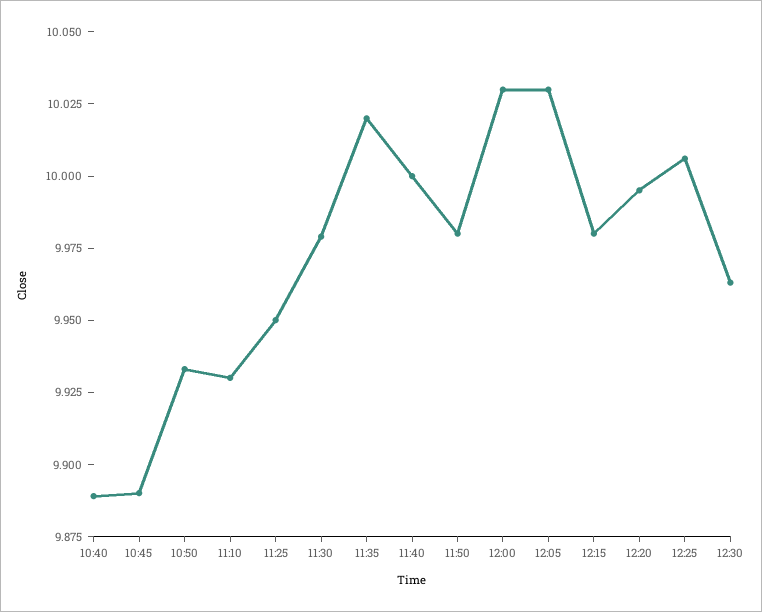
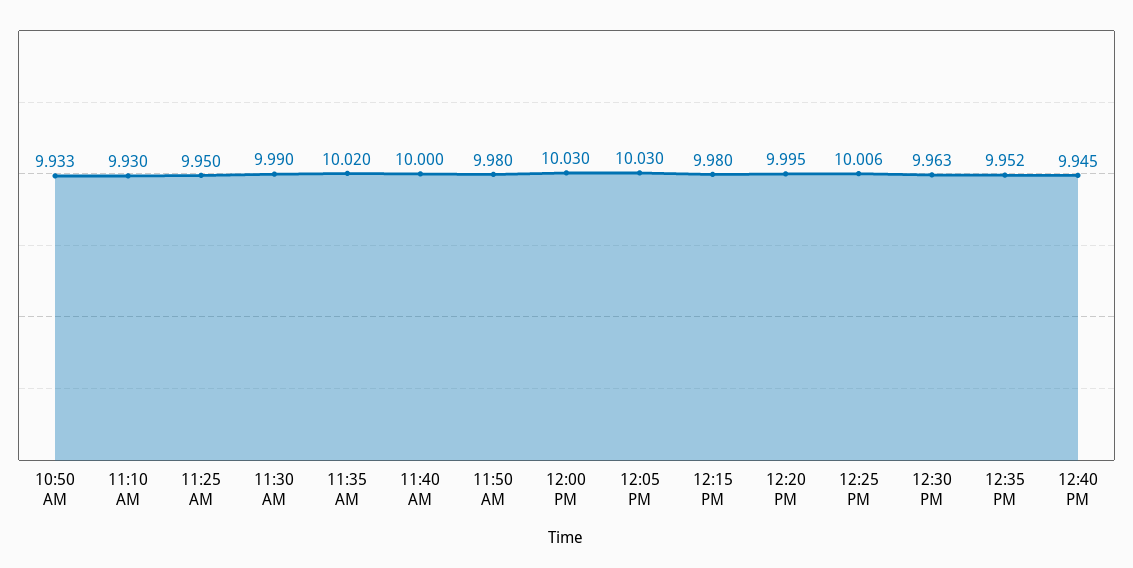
10:40: 9.89 -> none
10:45: 9.89 -> none
11:30: 9.98 -> 9.99
12:35 PM: none -> 9.952
12:40 PM: none -> 9.945

